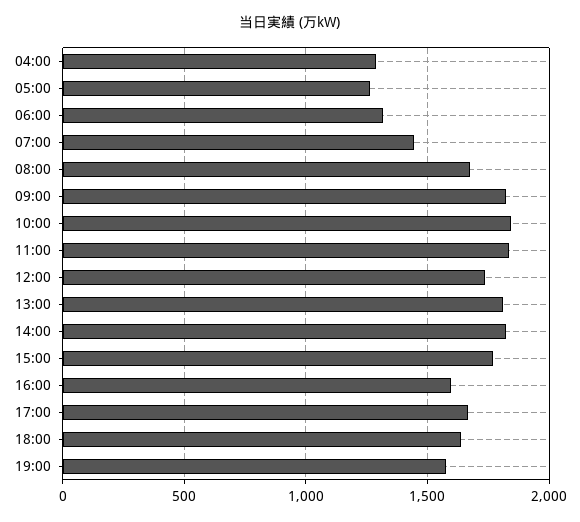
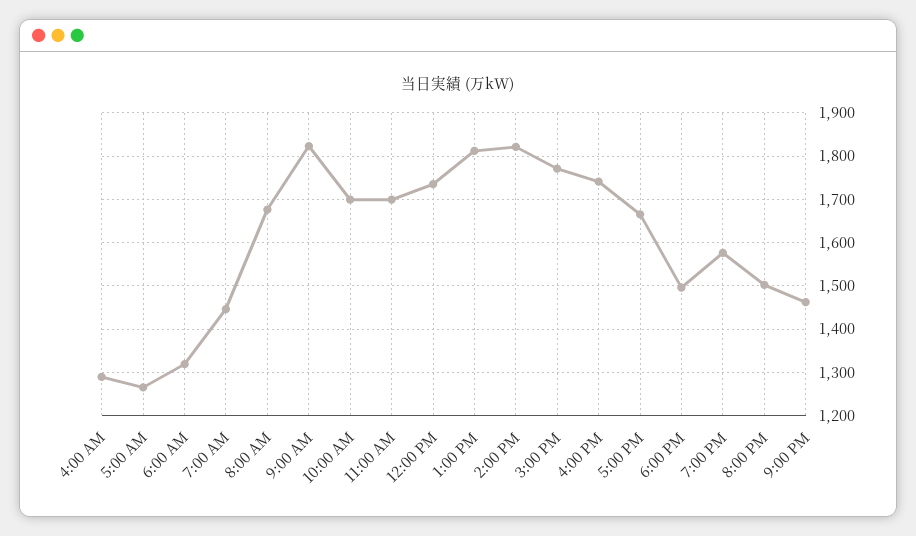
10:00: 1850 -> 1700
11:00: 1850 -> 1700
16:00: 1600 -> 1740
18:00: 1650 -> 1500
8:00 PM: none -> 1500
9:00 PM: none -> 1460

